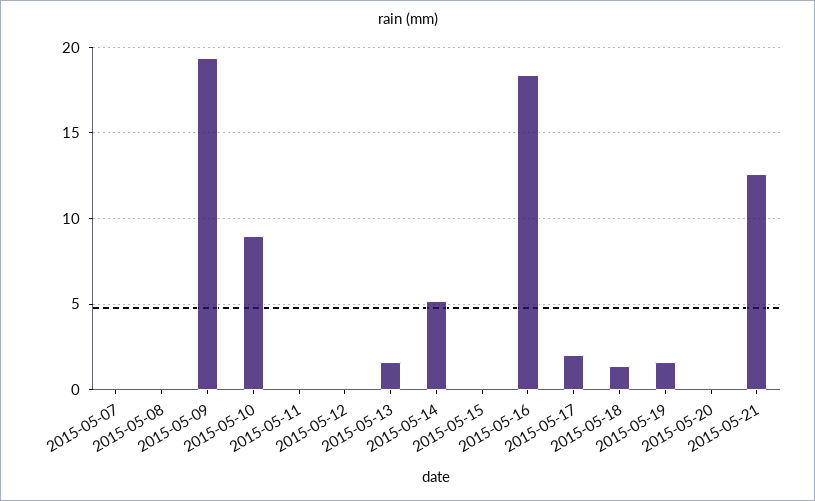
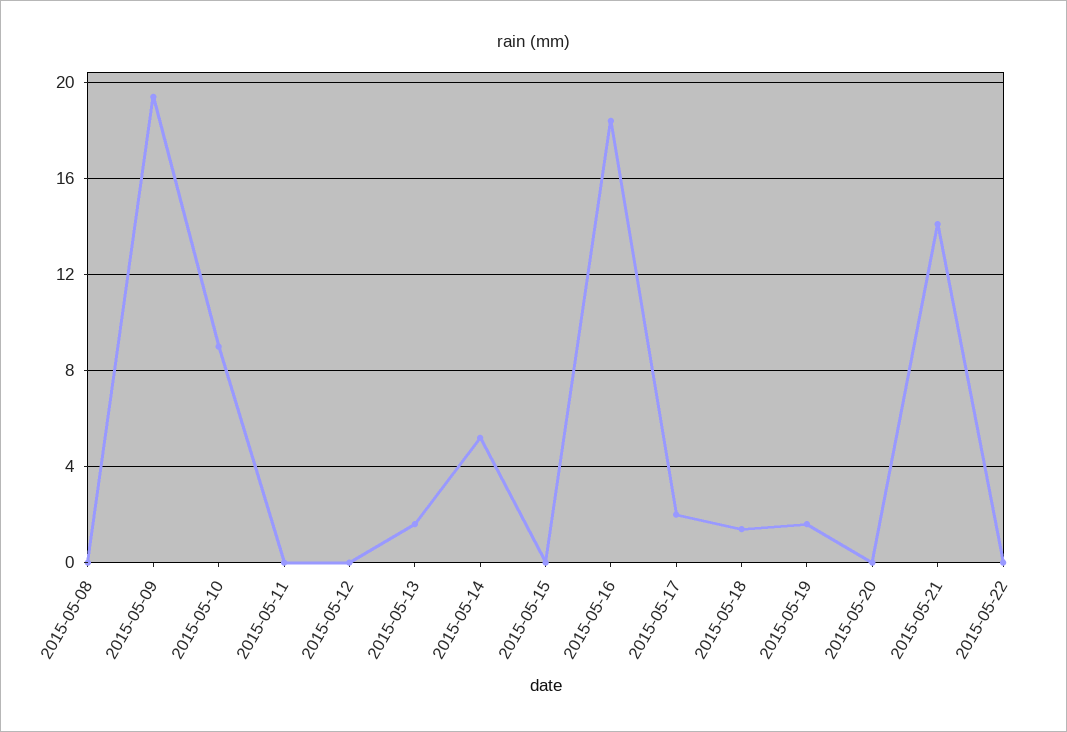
2015-05-07: 0 -> none
2015-05-21: 12.5 -> 14
2015-05-22: none -> 0

